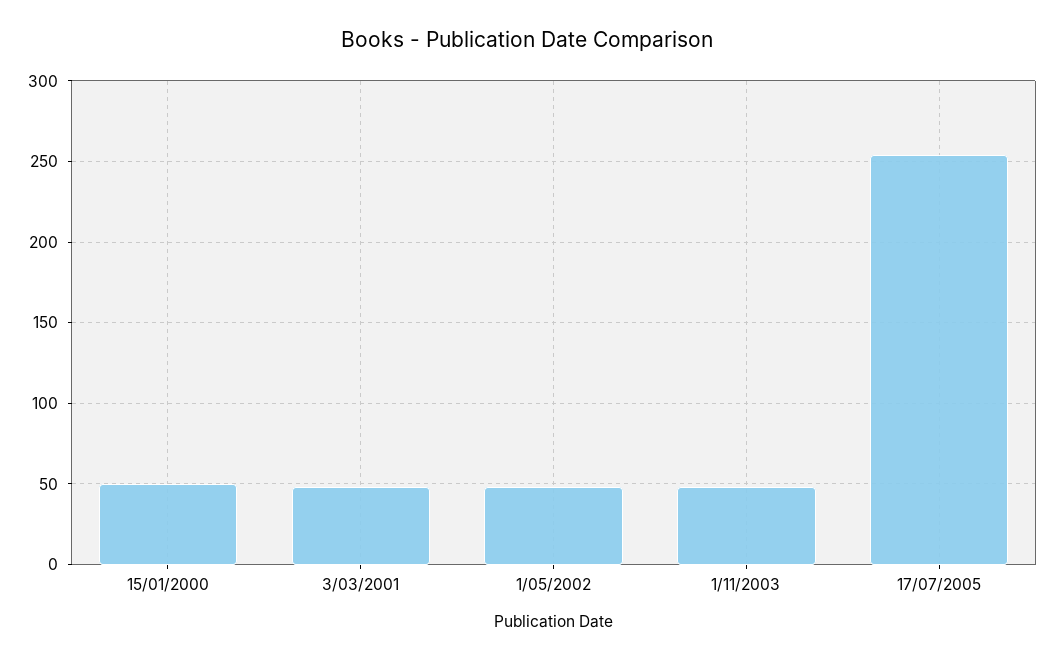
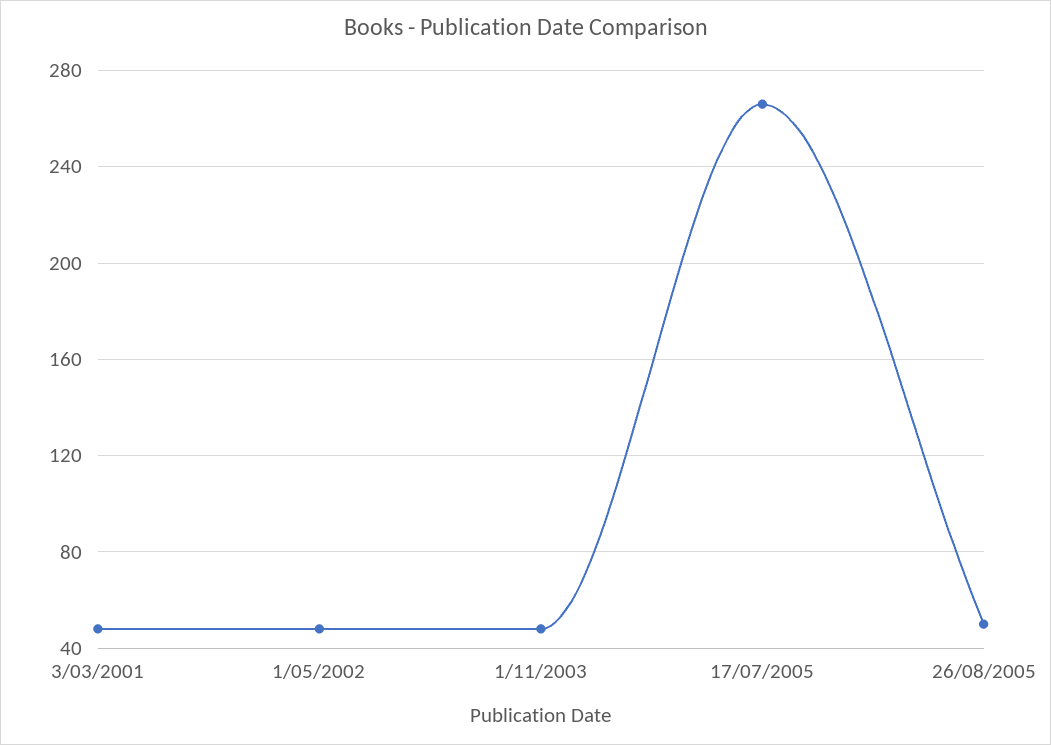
15/01/2000: 50 -> none
17/07/2005: 255 -> 265
26/08/2005: none -> 50

